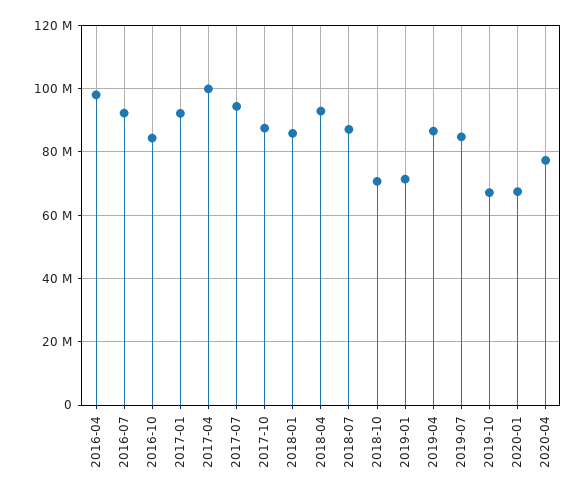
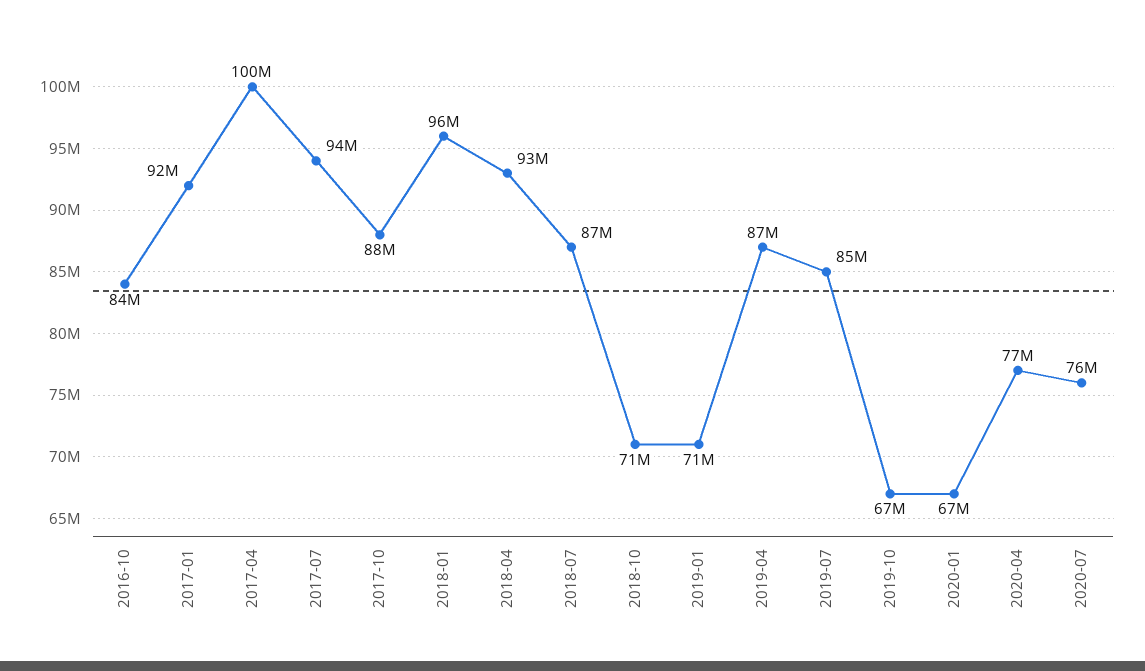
2016-04: 98000000 -> none
2016-07: 92000000 -> none
2018-01: 86000000 -> 96000000
2020-07: none -> 76000000

